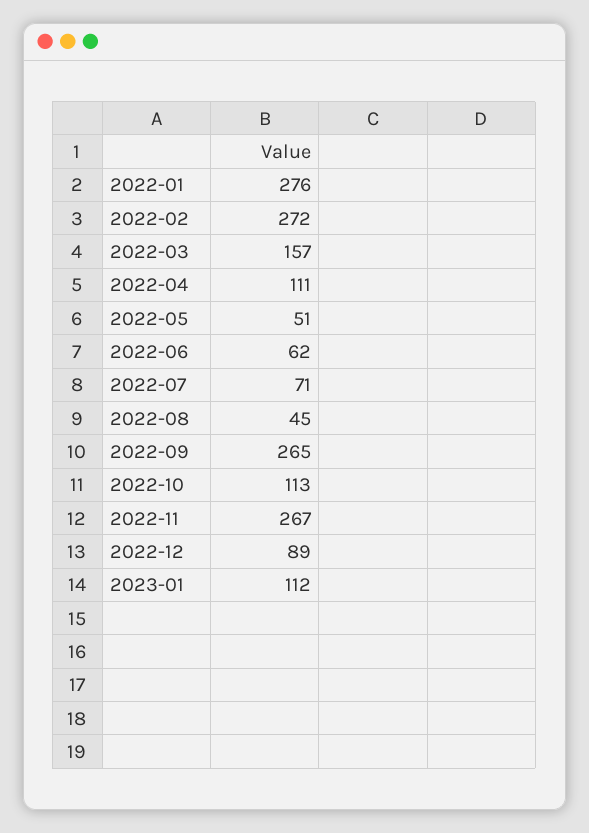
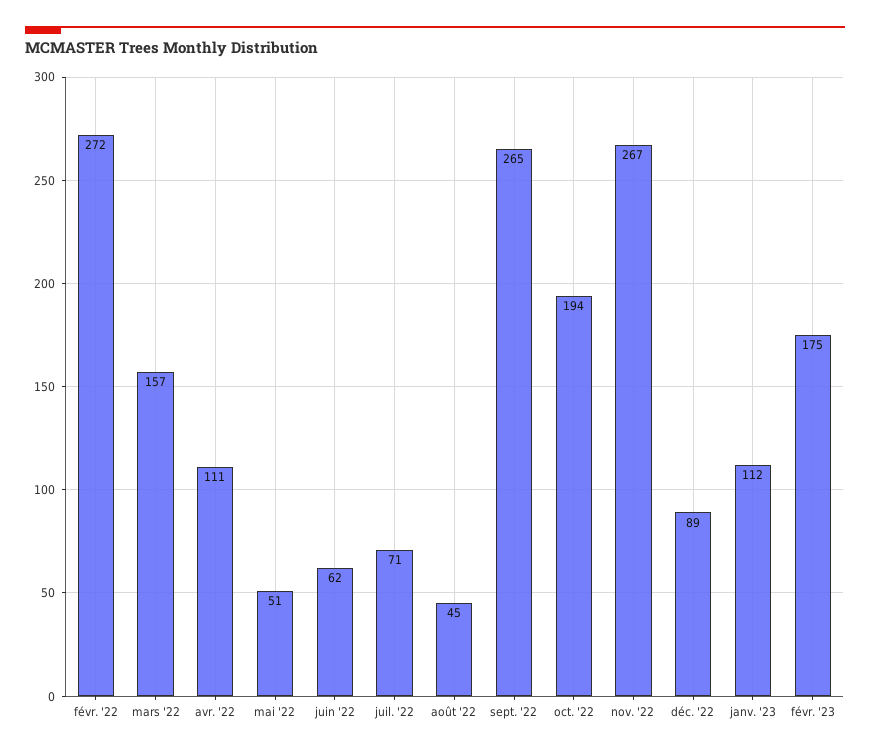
2022-01: 276 -> none
2022-10: 113 -> 194
févr. '23: none -> 175

